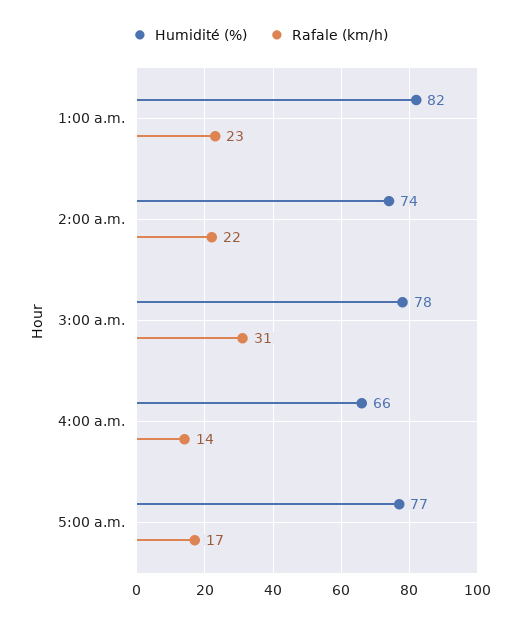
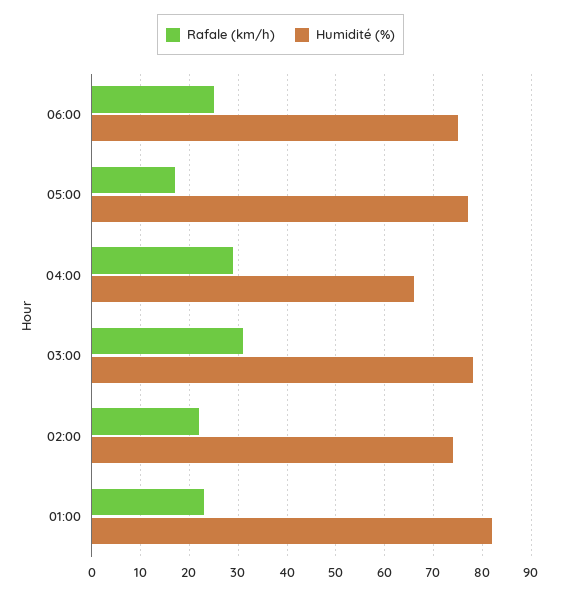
Rafale (km/h), 4:00 a.m.: 14 -> 30
Rafale (km/h), 06:00: none -> 25
Humidité (%), 06:00: none -> 75

